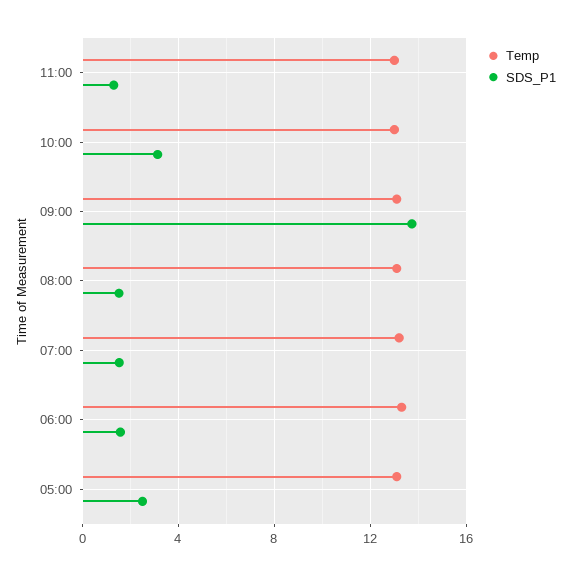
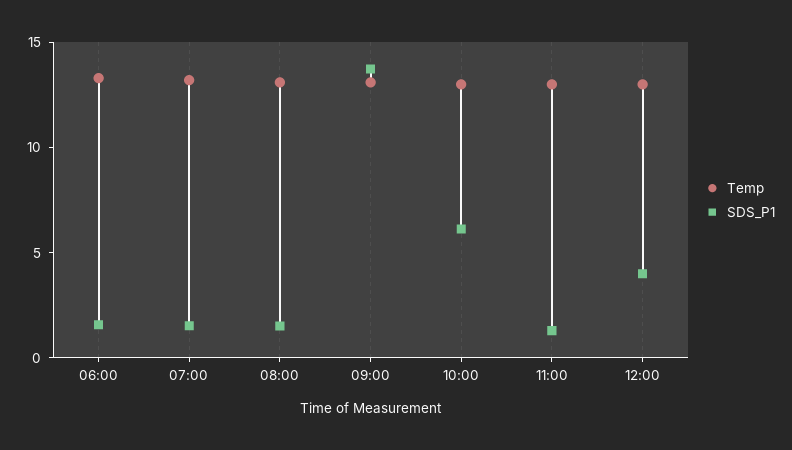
SDS_P1, 10:00: 3 -> 6
Temp, 05:00: 13 -> none
SDS_P1, 05:00: 2.5 -> none
Temp, 12:00: none -> 13
SDS_P1, 12:00: none -> 4

